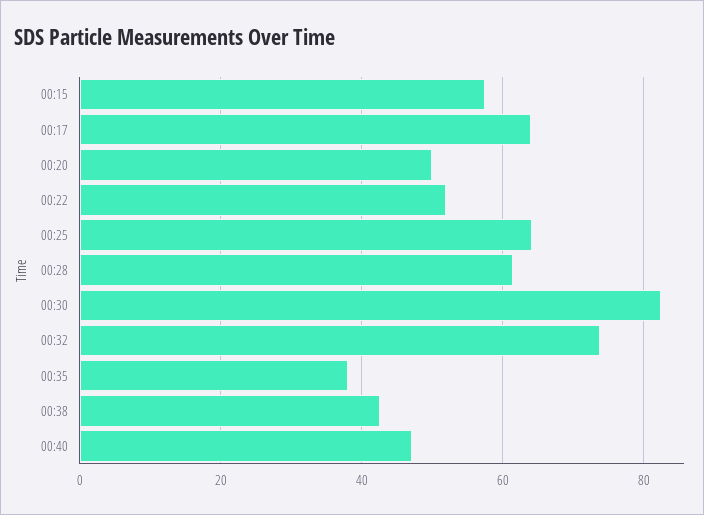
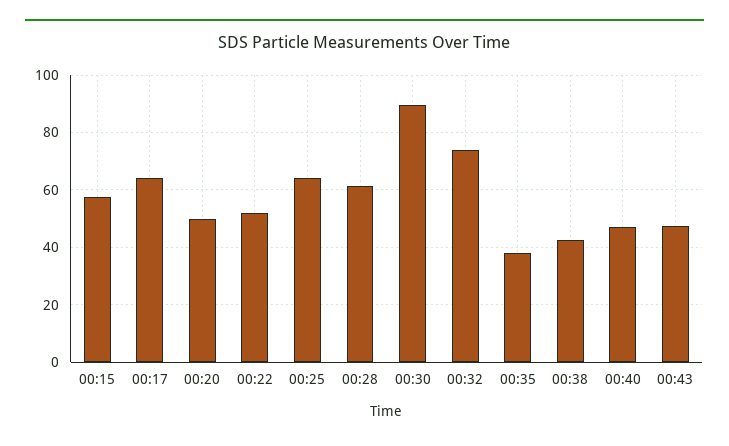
00:30: 82 -> 90
00:43: none -> 47.5

